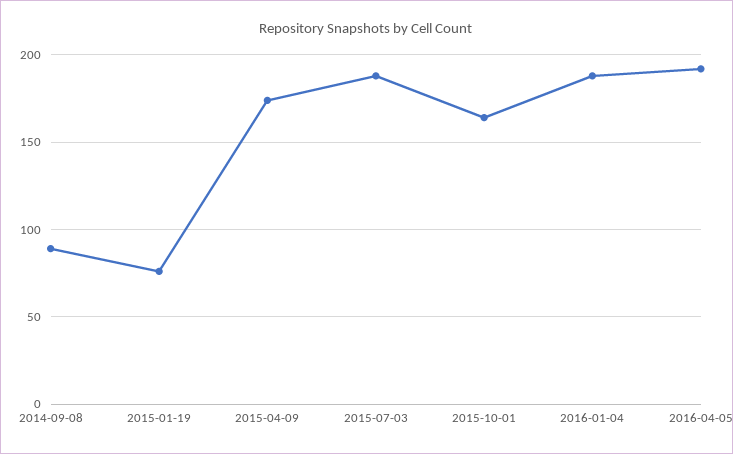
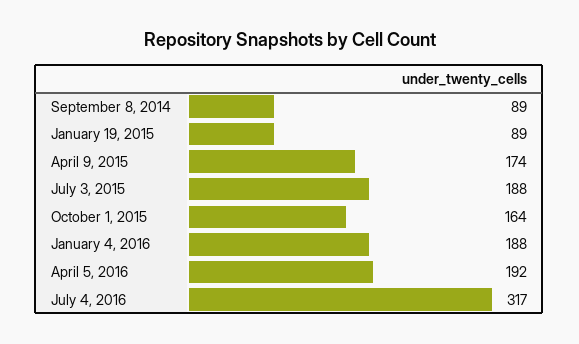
2015-01-19: 75 -> 89
July 4, 2016: none -> 317

